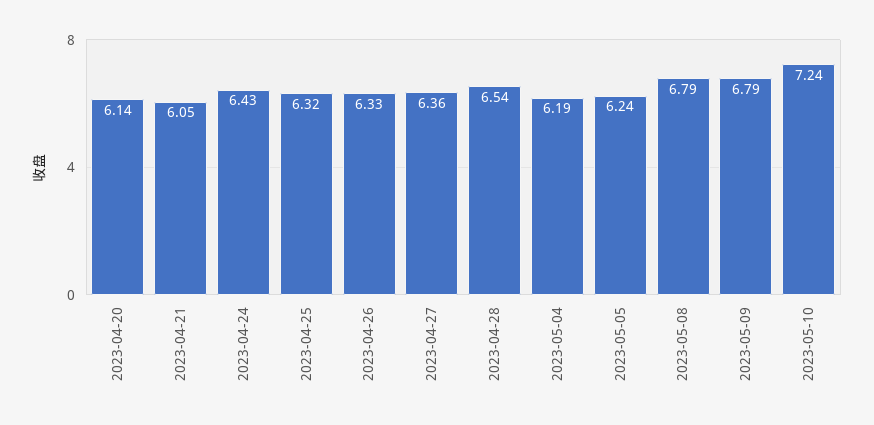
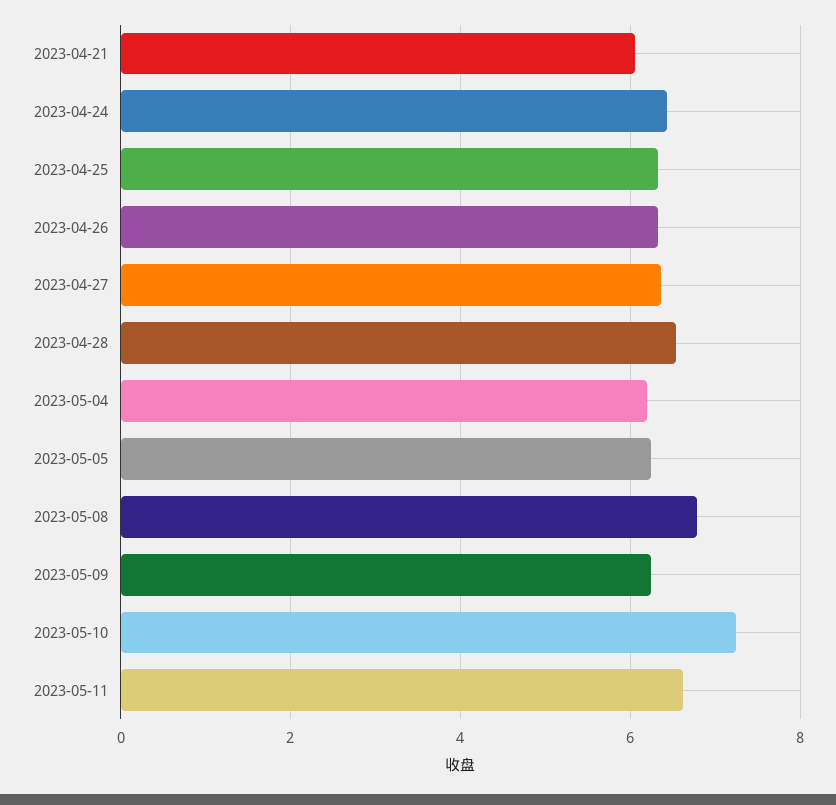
2023-04-20: 6.14 -> none
2023-05-09: 6.79 -> 6.2
2023-05-11: none -> 6.6

